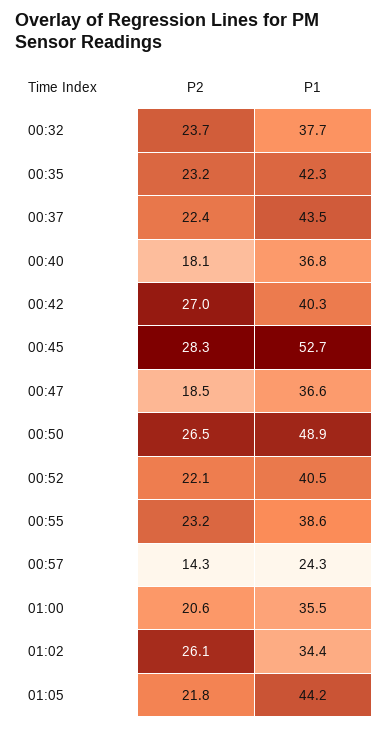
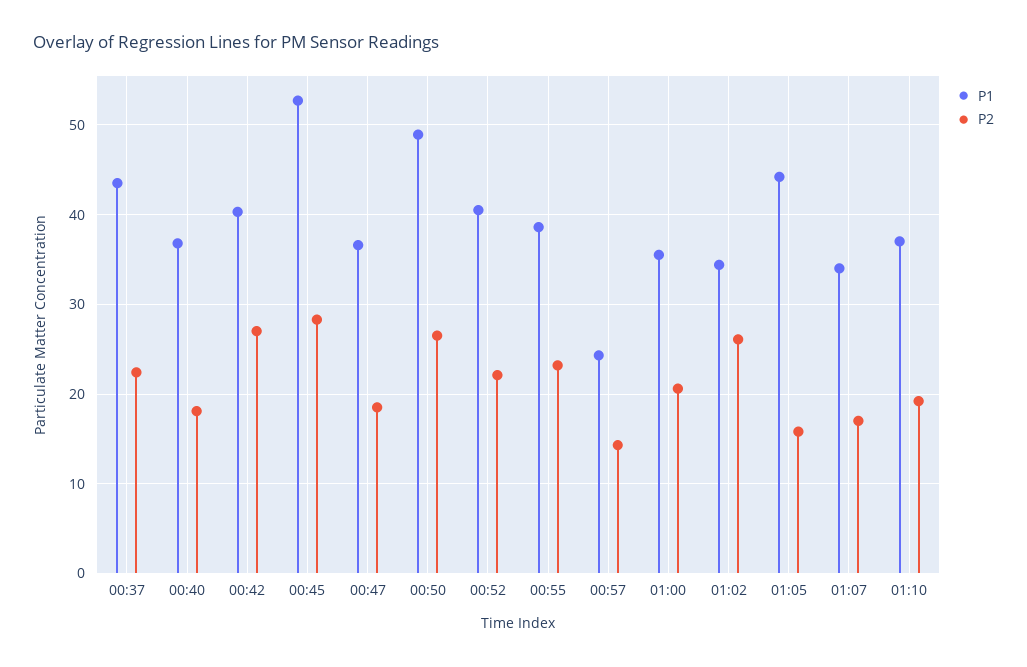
P2, 00:32: 23.7 -> none
P1, 00:32: 37.7 -> none
P2, 00:35: 23.2 -> none
P1, 00:35: 42.3 -> none
P2, 01:05: 21.8 -> 16
P1, 01:07: none -> 34
P2, 01:07: none -> 17
P1, 01:10: none -> 37
P2, 01:10: none -> 19

